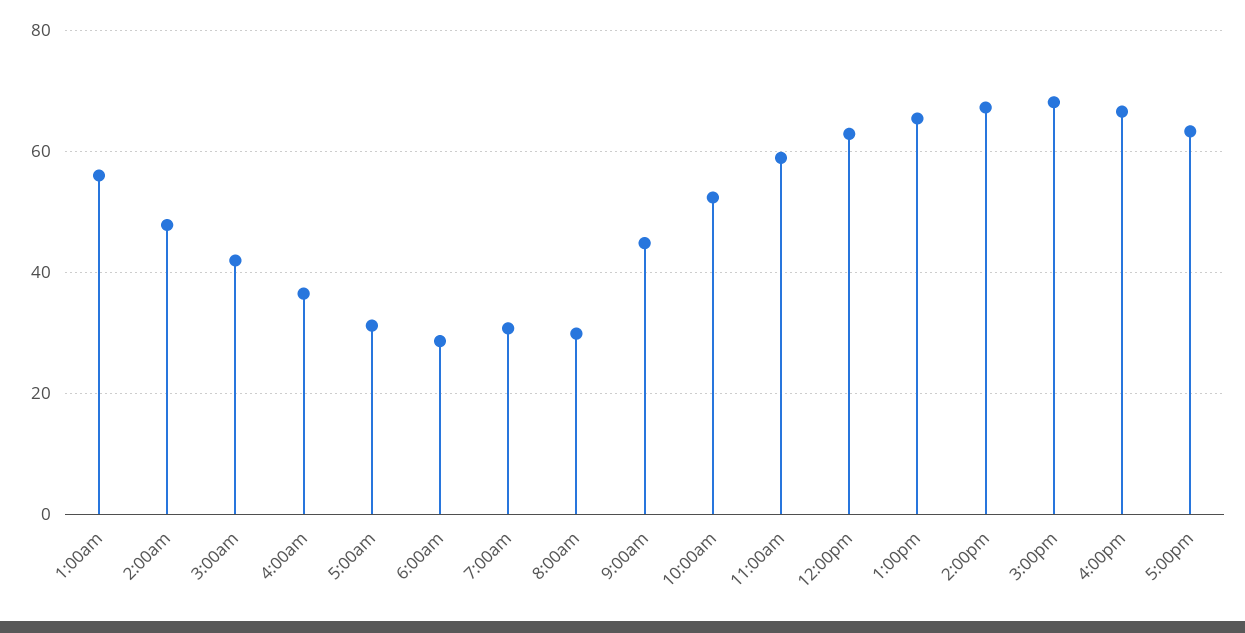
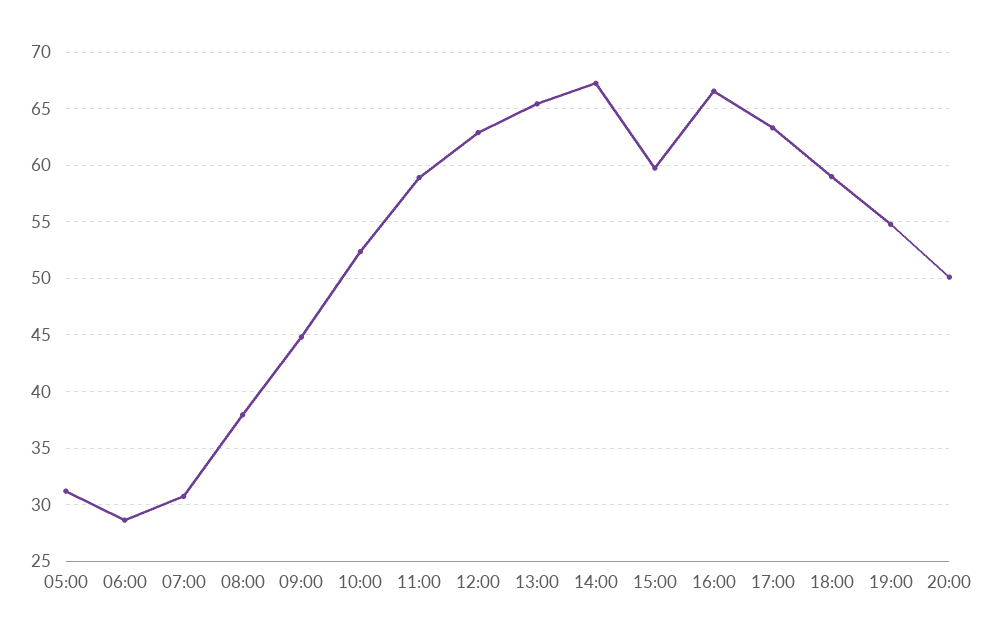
1:00am: 56 -> none
2:00am: 48 -> none
3:00am: 42 -> none
4:00am: 36 -> none
8:00am: 30 -> 38
3:00pm: 68 -> 60
18:00: none -> 59
19:00: none -> 55
20:00: none -> 50

